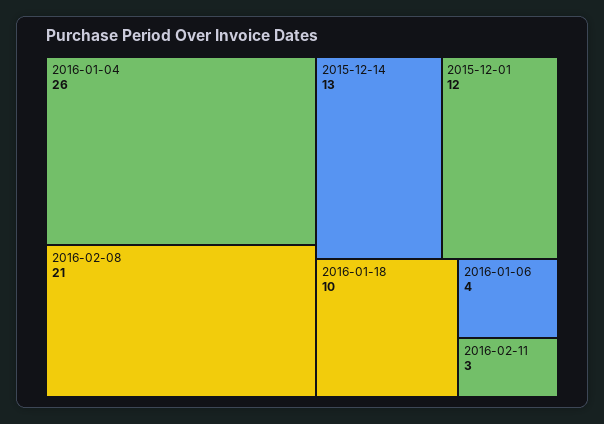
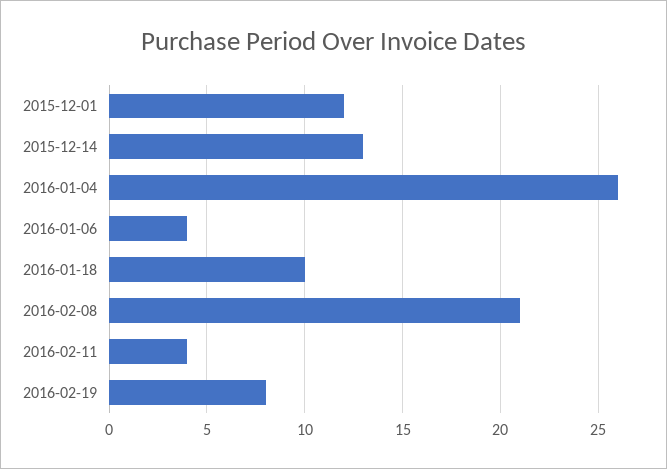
2016-02-11: 3 -> 4
2016-02-19: none -> 8

